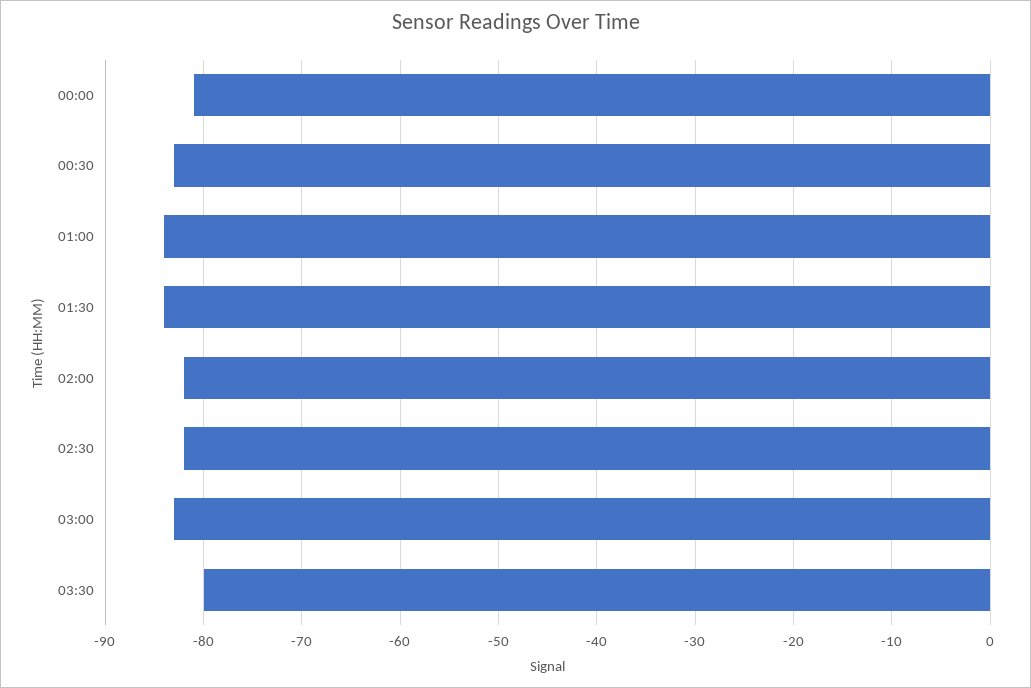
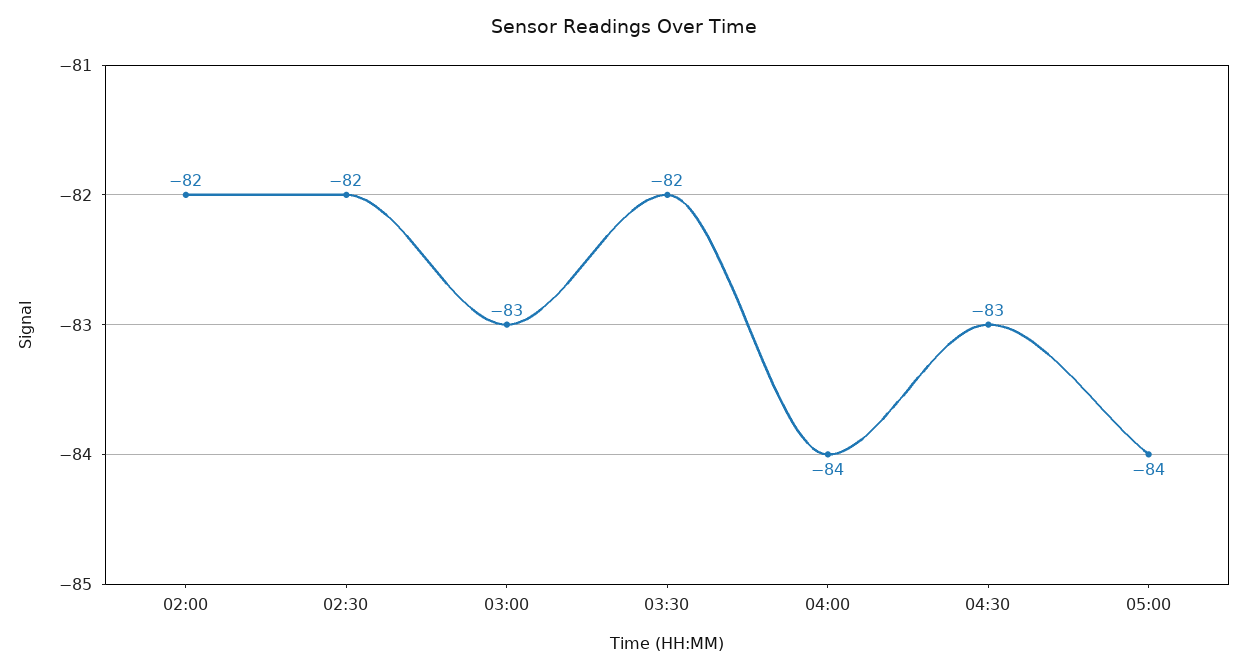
00:00: -81 -> none
00:30: -83 -> none
01:00: -84 -> none
01:30: -84 -> none
03:30: -80 -> -82
04:00: none -> -84
04:30: none -> -83
05:00: none -> -84

